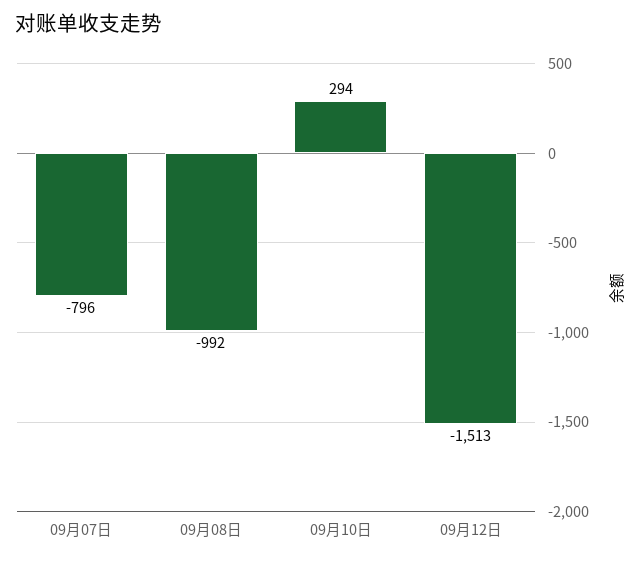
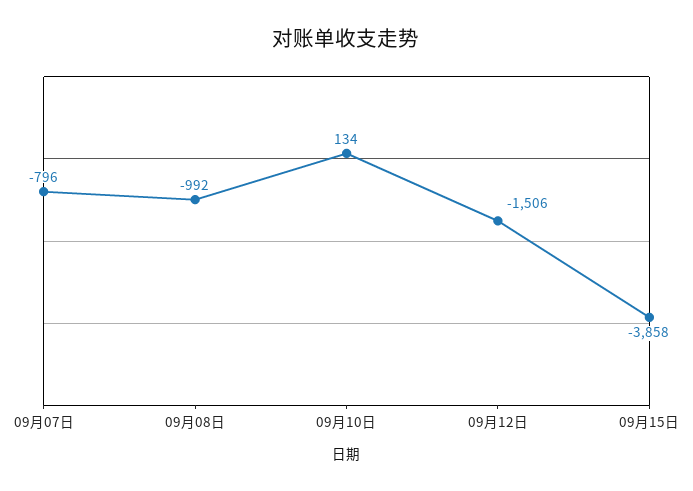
09月10日: 294 -> 134
09月12日: -1513 -> -1506
09月15日: none -> -3858

